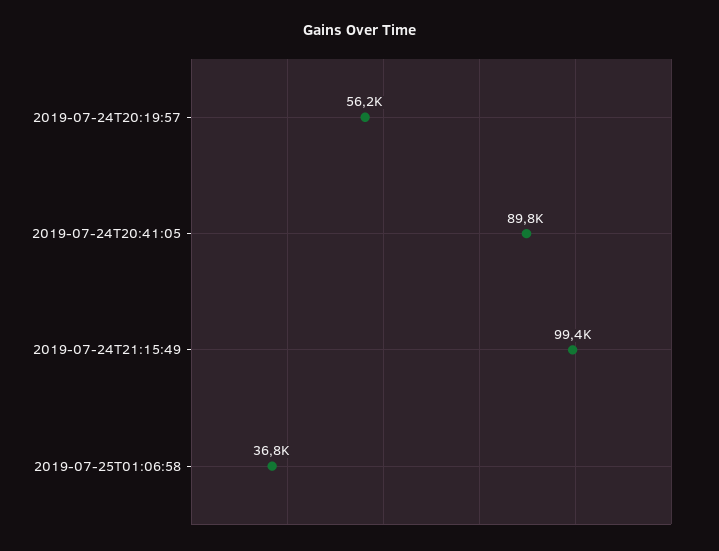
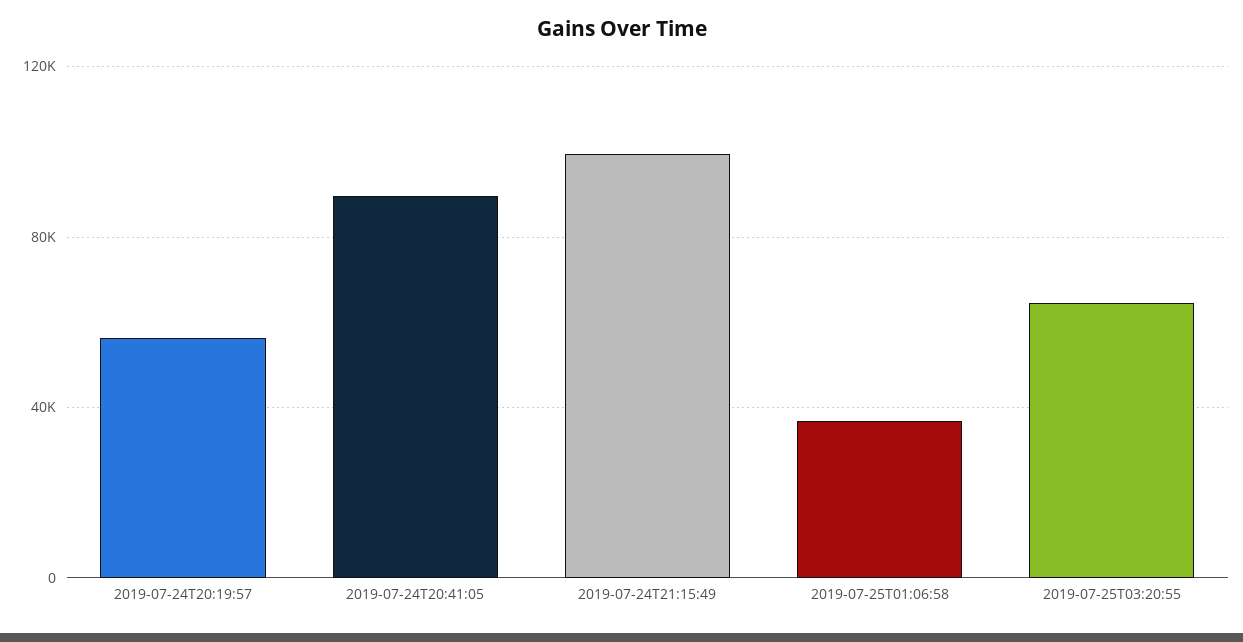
2019-07-25T03:20:55: none -> 65000

